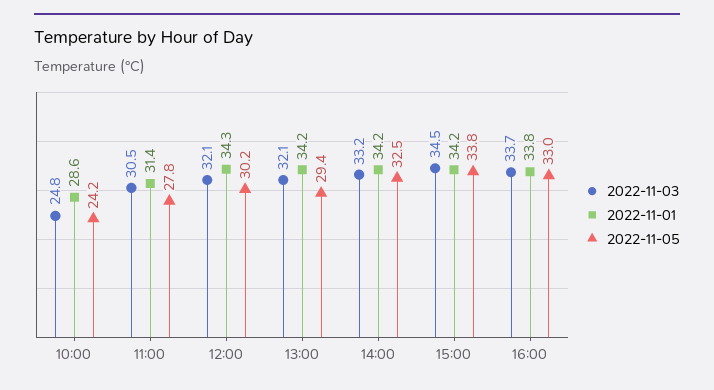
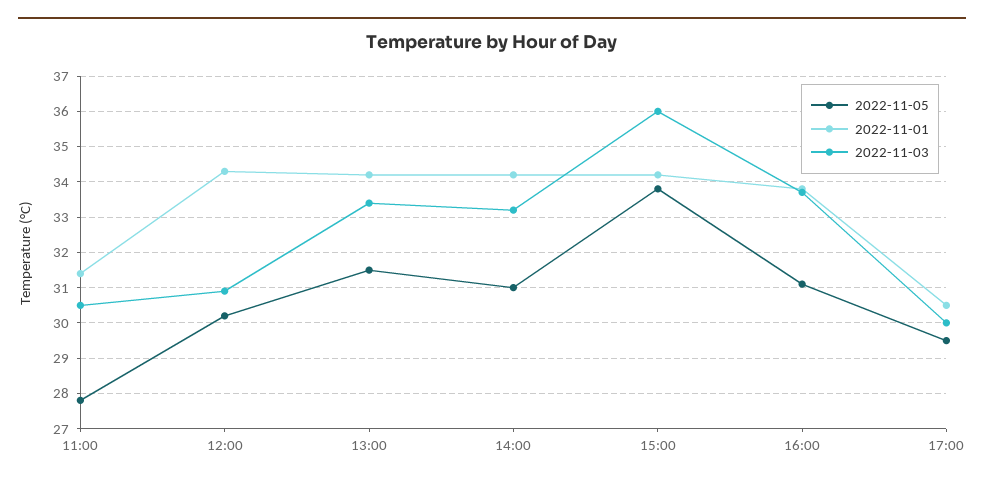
2022-11-03, 10:00: 24.8 -> none
2022-11-01, 10:00: 28.6 -> none
2022-11-05, 10:00: 24.2 -> none
2022-11-03, 12:00: 32.1 -> 31
2022-11-03, 13:00: 32.1 -> 33.5
2022-11-05, 13:00: 29.4 -> 31.5
2022-11-05, 14:00: 32.5 -> 31
2022-11-03, 15:00: 34.5 -> 36
2022-11-05, 16:00: 33 -> 31
2022-11-05, 17:00: none -> 29.5
2022-11-01, 17:00: none -> 30.5
2022-11-03, 17:00: none -> 30

